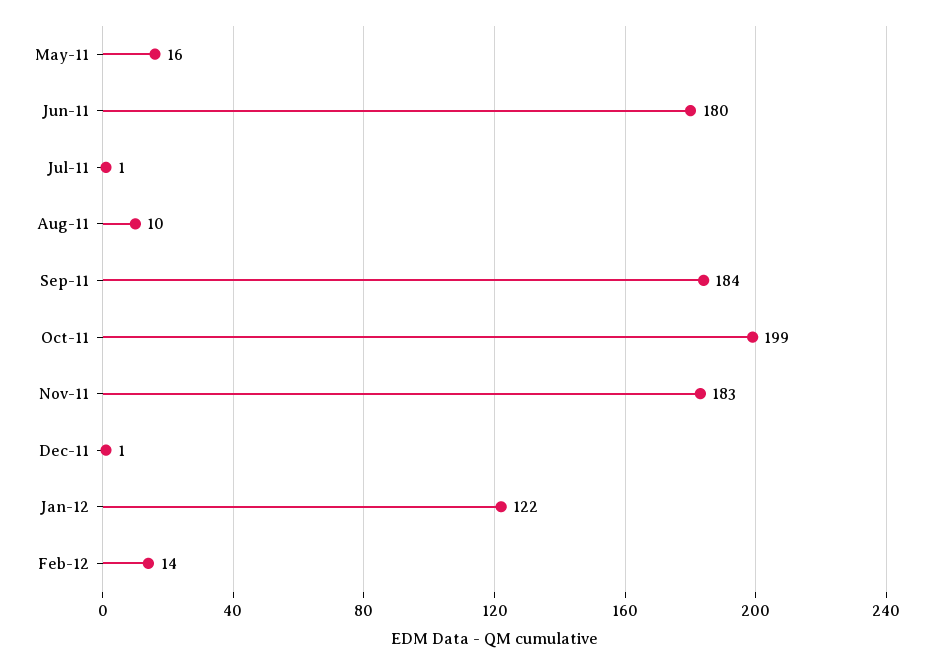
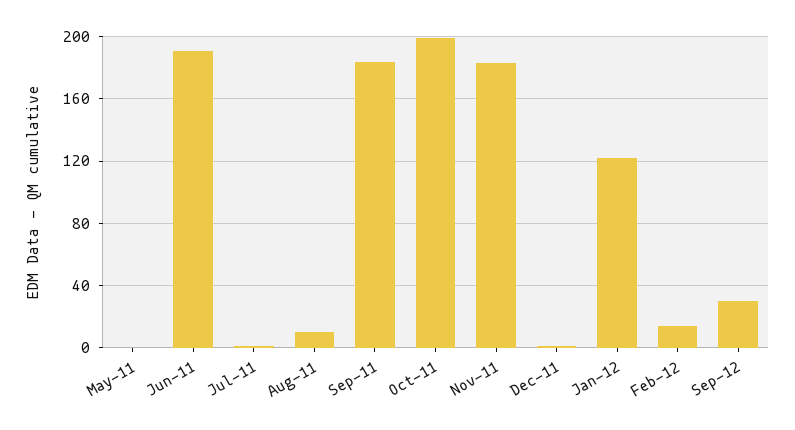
May-11: 16 -> 0
Jun-11: 180 -> 190
Sep-12: none -> 30

